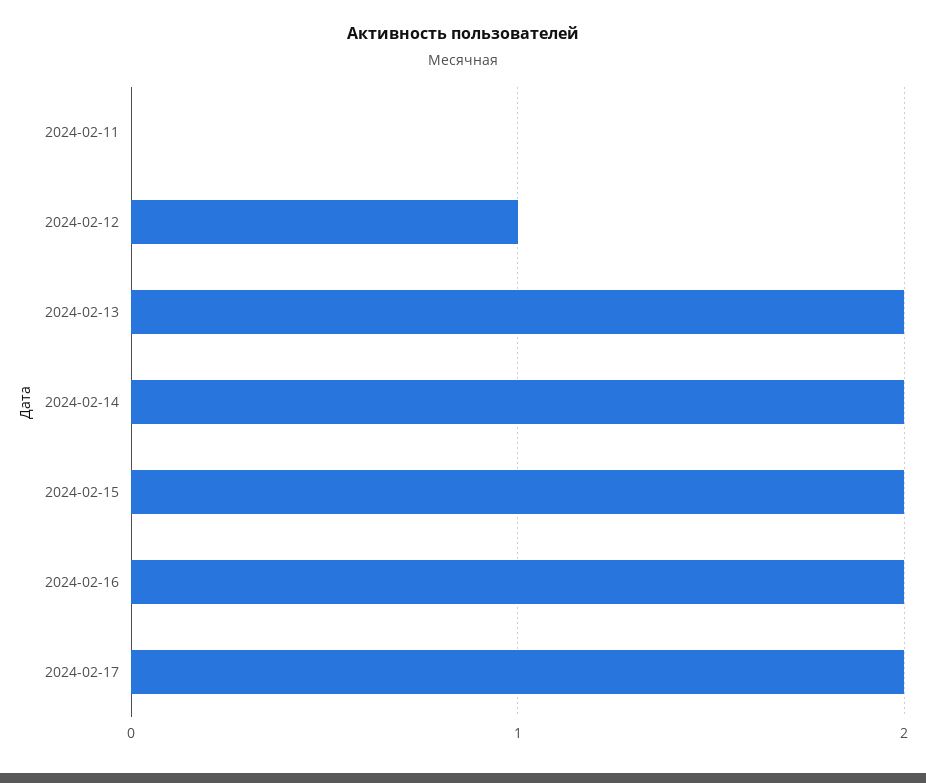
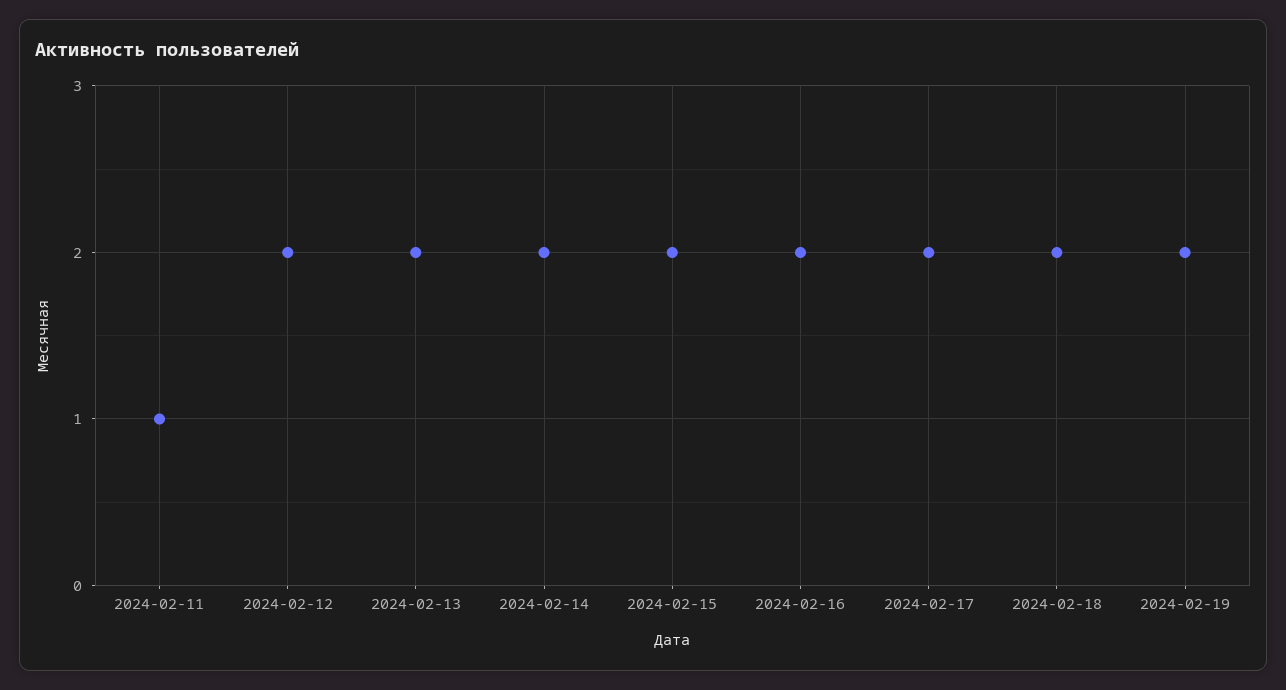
2024-02-11: 0 -> 1
2024-02-12: 1 -> 2
2024-02-18: none -> 2
2024-02-19: none -> 2

